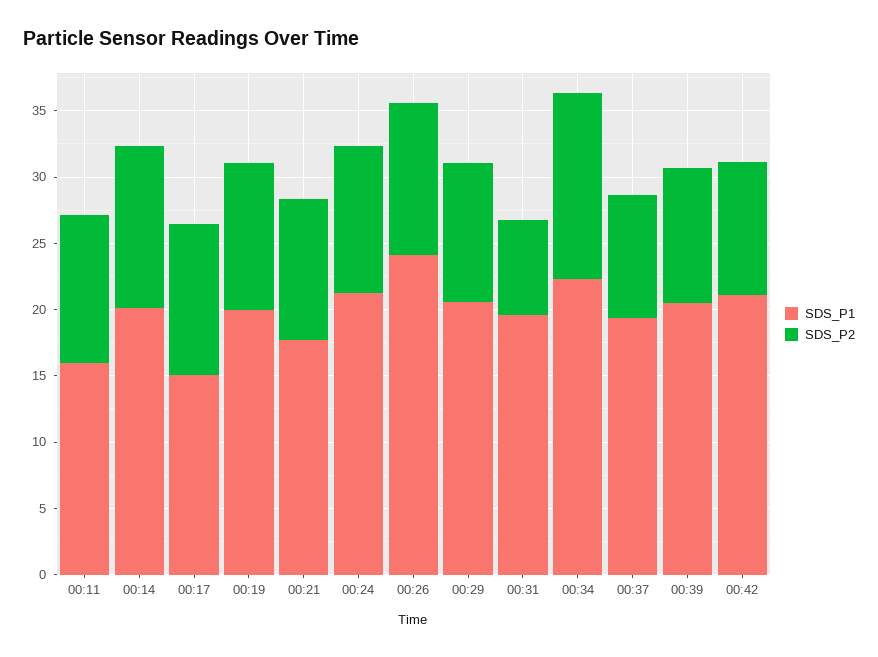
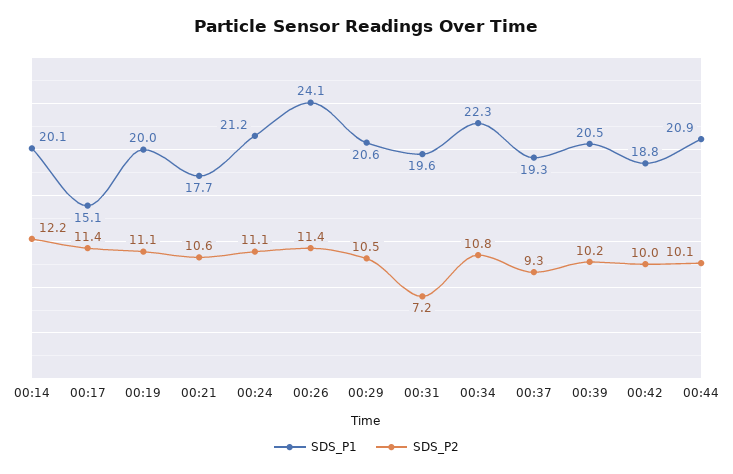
SDS_P1, 00:11: 16 -> none
SDS_P2, 00:11: 11 -> none
SDS_P2, 00:34: 14 -> 10.8
SDS_P1, 00:42: 21 -> 18.8
SDS_P1, 00:44: none -> 20.9
SDS_P2, 00:44: none -> 10.1

